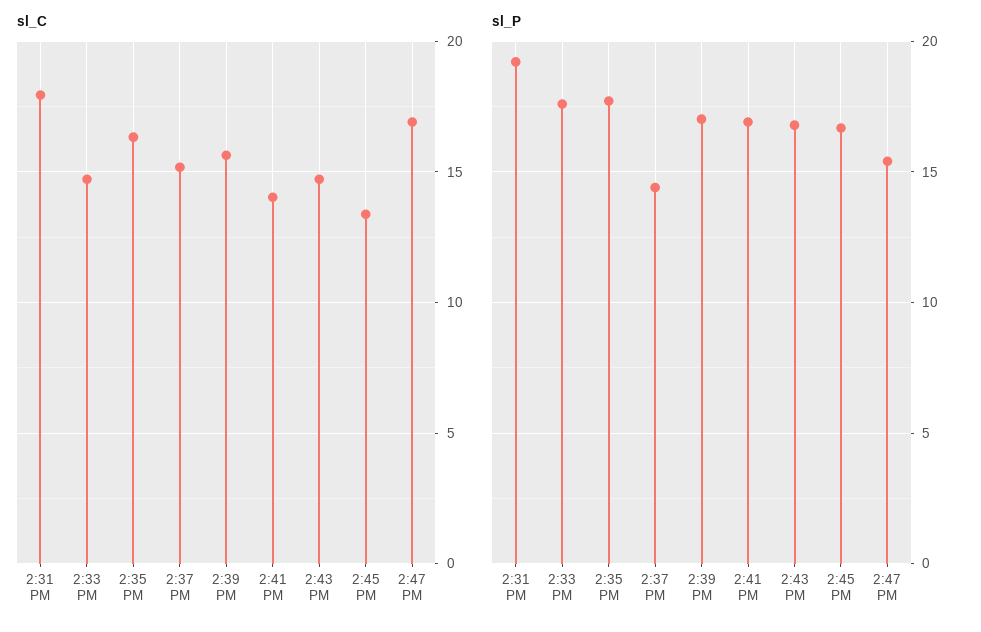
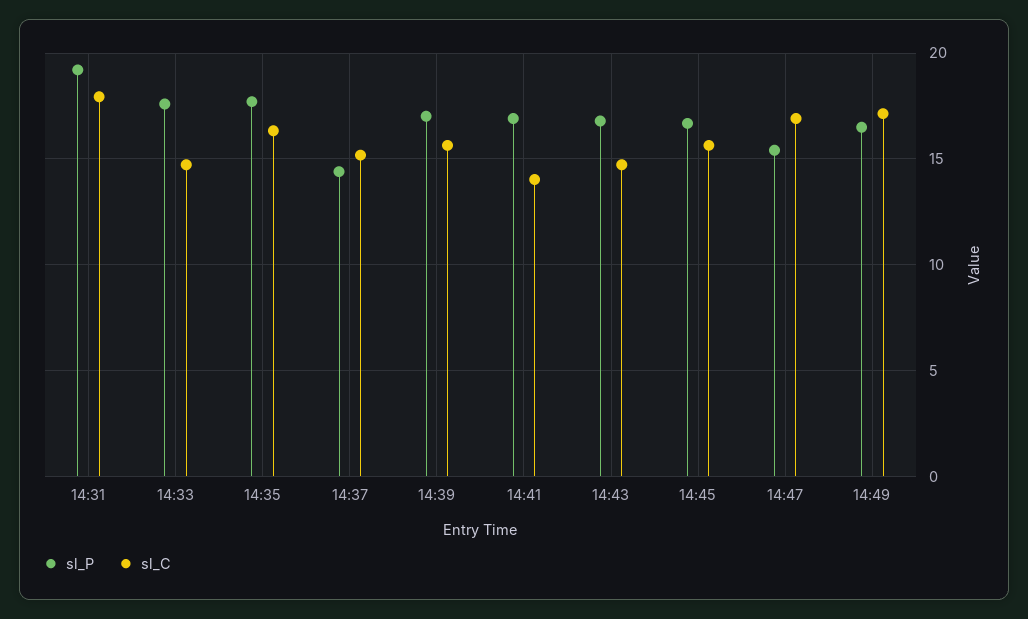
sl_C, 2:45 PM: 13.5 -> 15.5
sl_P, 14:49: none -> 16.5
sl_C, 14:49: none -> 17

